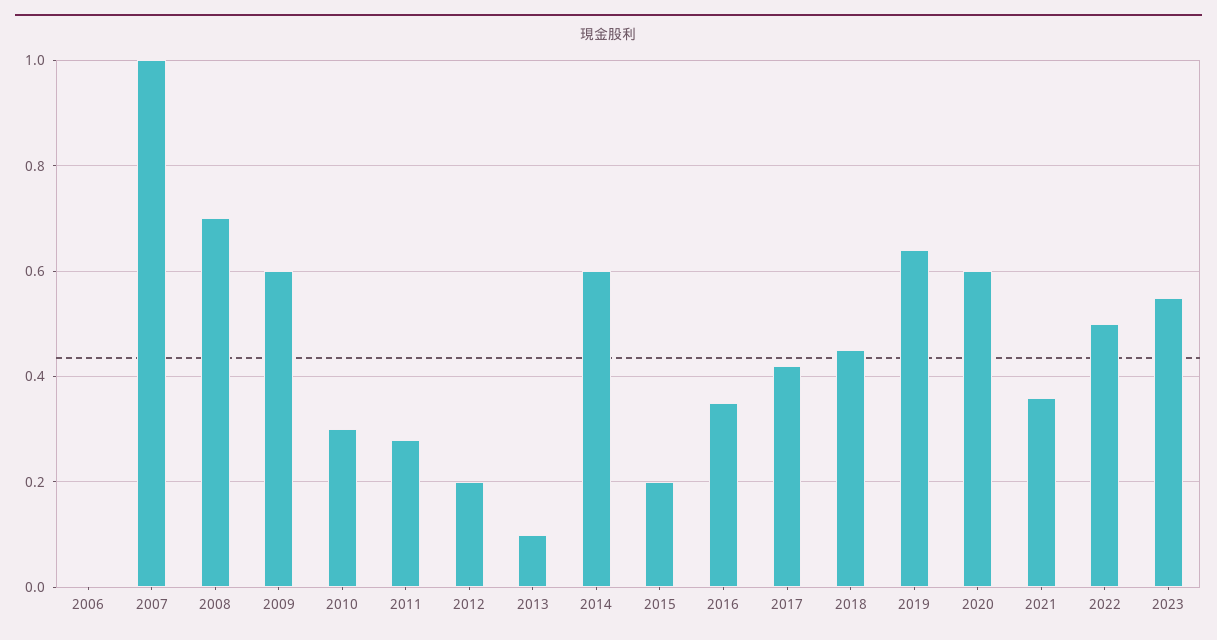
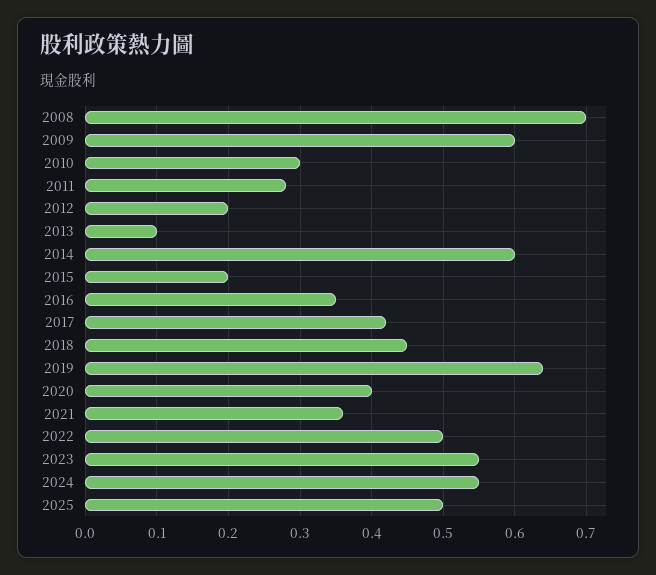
2006: 0 -> none
2007: 1 -> none
2020: 0.6 -> 0.4
2024: none -> 0.55
2025: none -> 0.5

